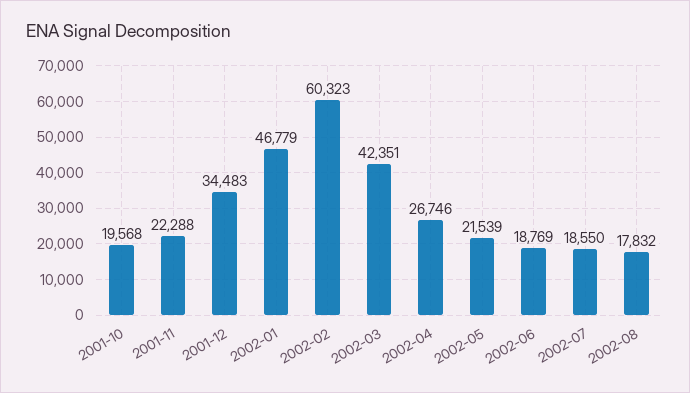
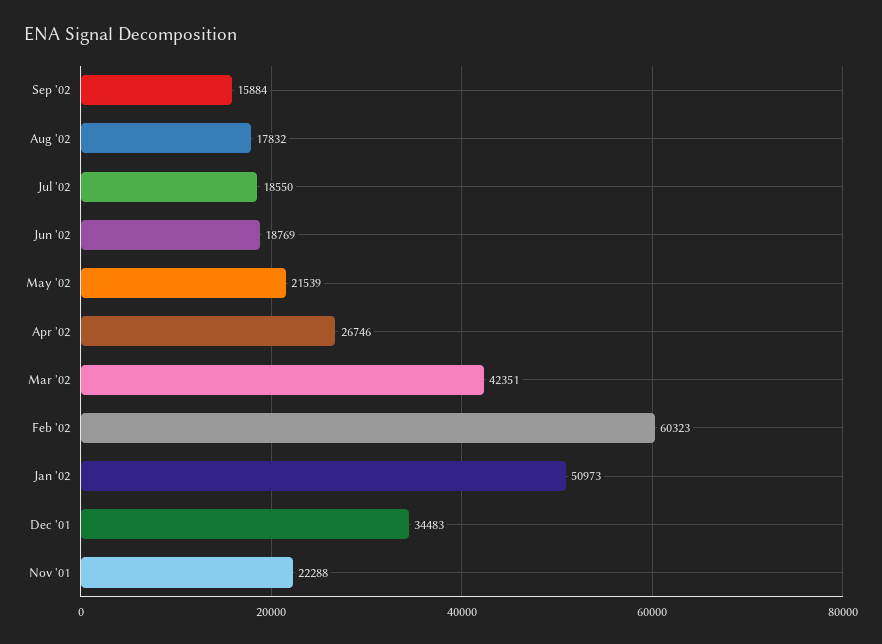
2001-10: 19568 -> none
2002-01: 46779 -> 50973
Sep '02: none -> 15884

